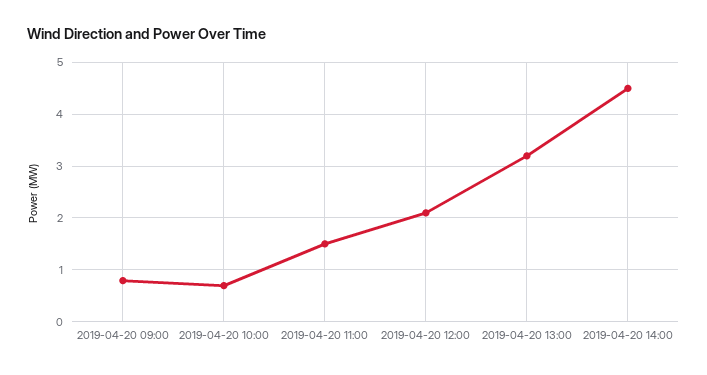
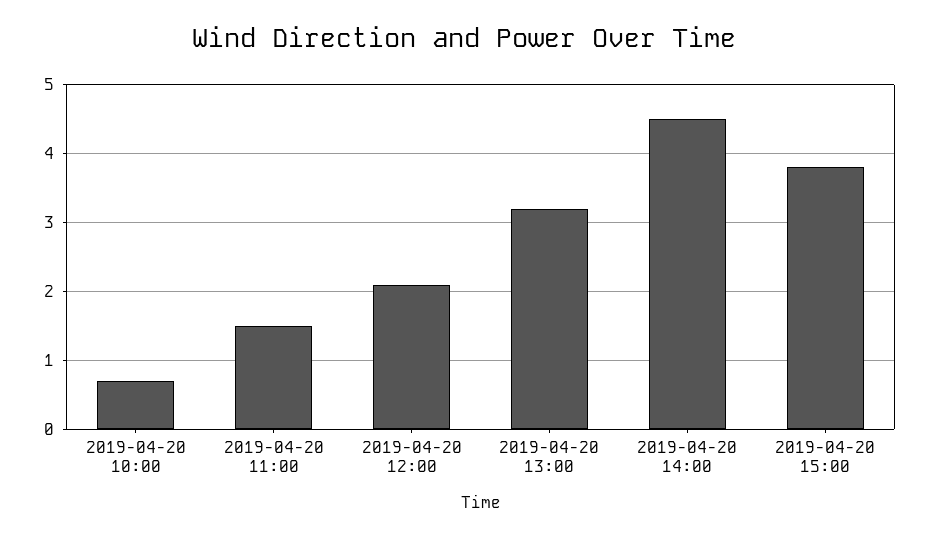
2019-04-20 09:00: 0.8 -> none
2019-04-20 15:00: none -> 3.8

